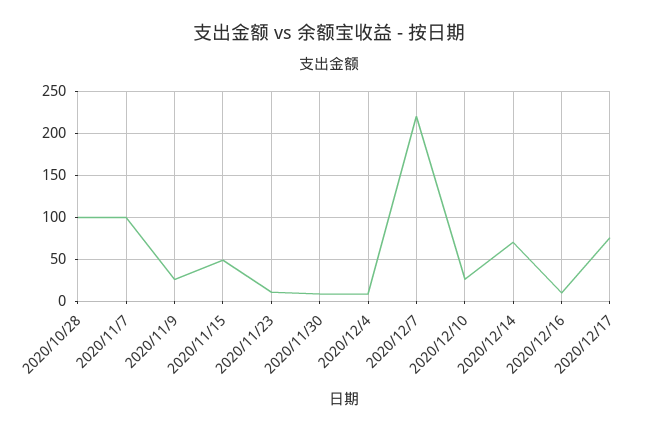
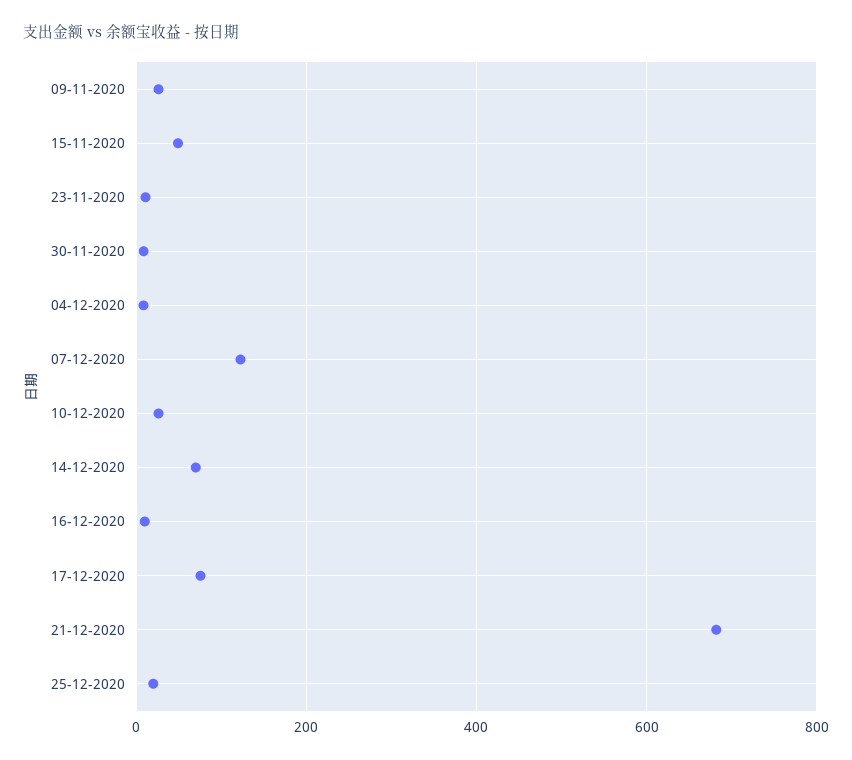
2020/10/28: 100 -> none
2020/11/7: 100 -> none
2020/12/7: 220 -> 120
21-12-2020: none -> 680
25-12-2020: none -> 20

